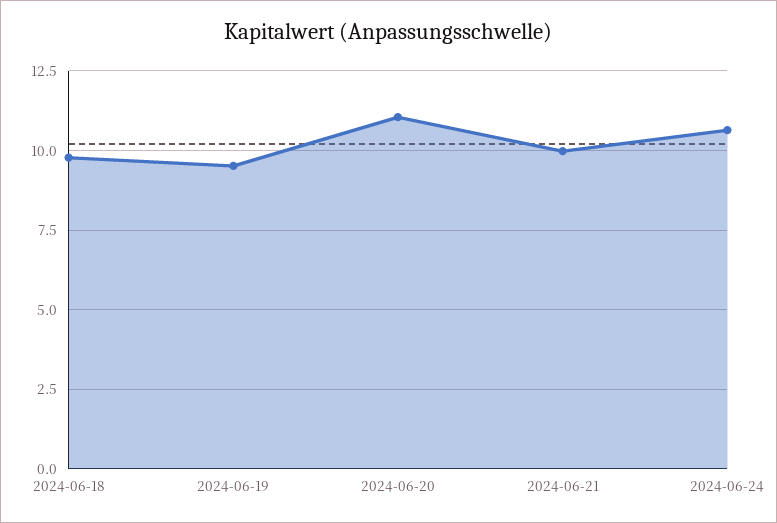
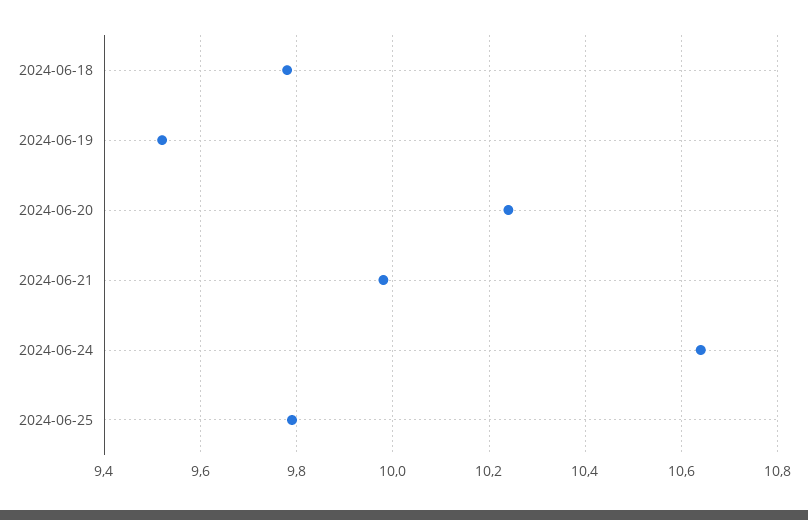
2024-06-20: 11 -> 10.25
2024-06-25: none -> 9.8

